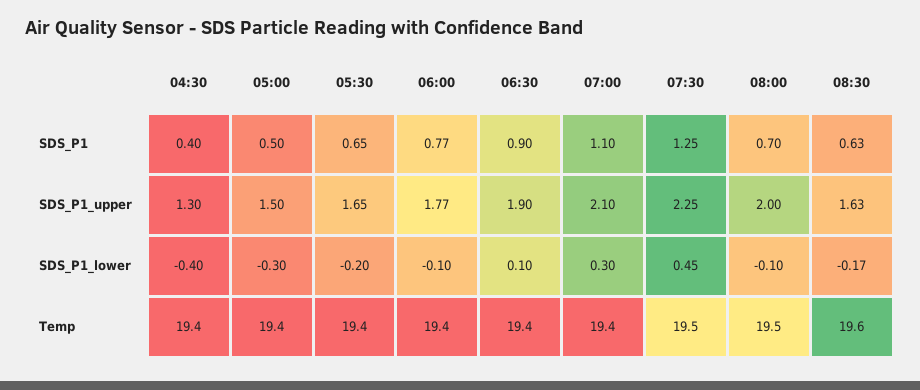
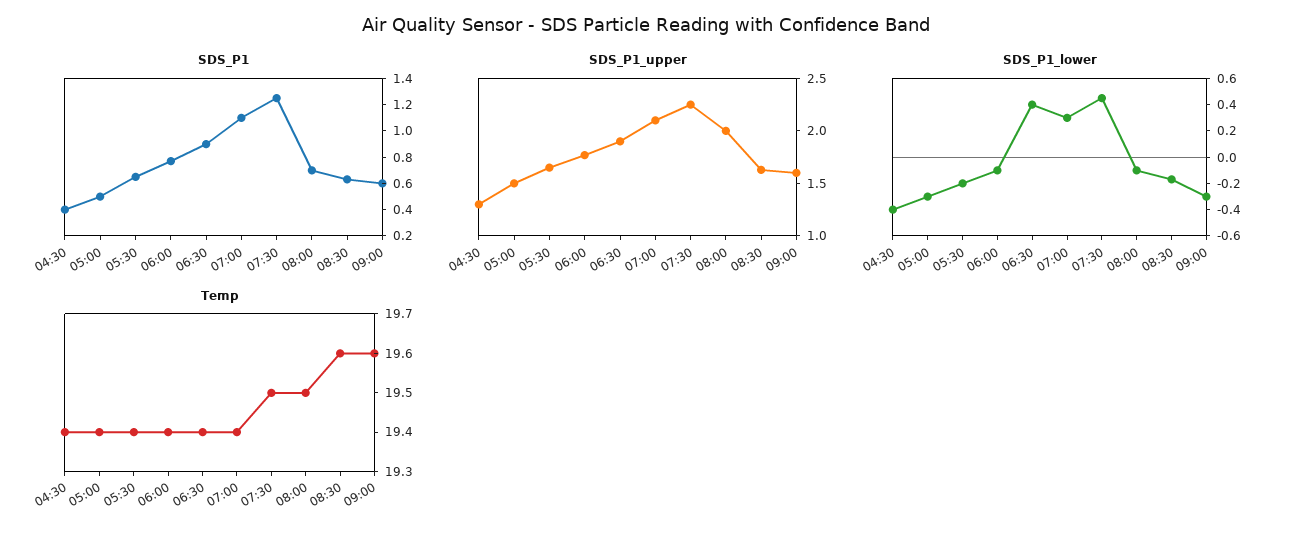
SDS_P1_lower, 06:30: 0.1 -> 0.4
SDS_P1, 09:00: none -> 0.6
SDS_P1_upper, 09:00: none -> 1.6
SDS_P1_lower, 09:00: none -> -0.3
Temp, 09:00: none -> 19.6

